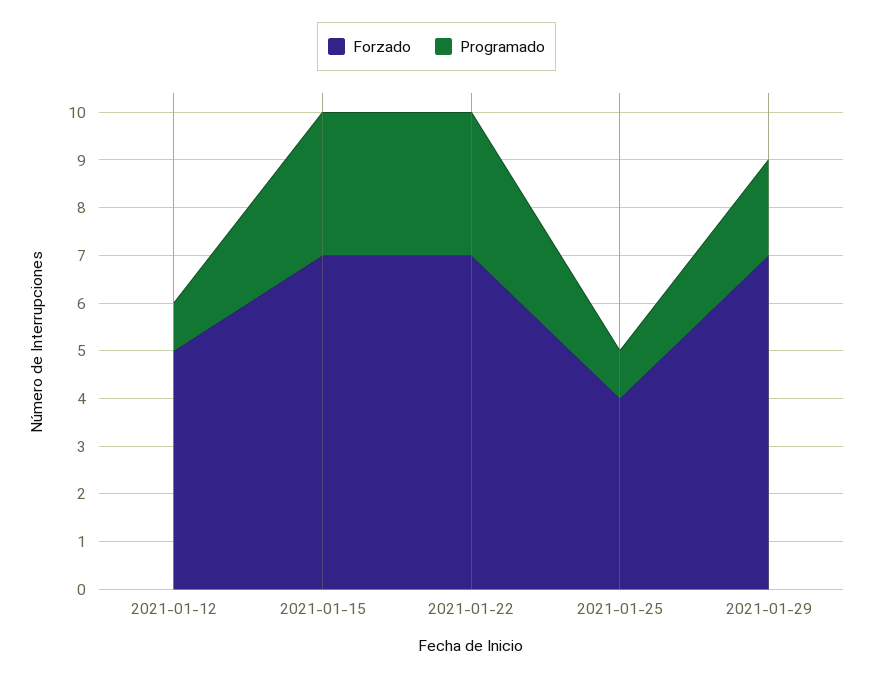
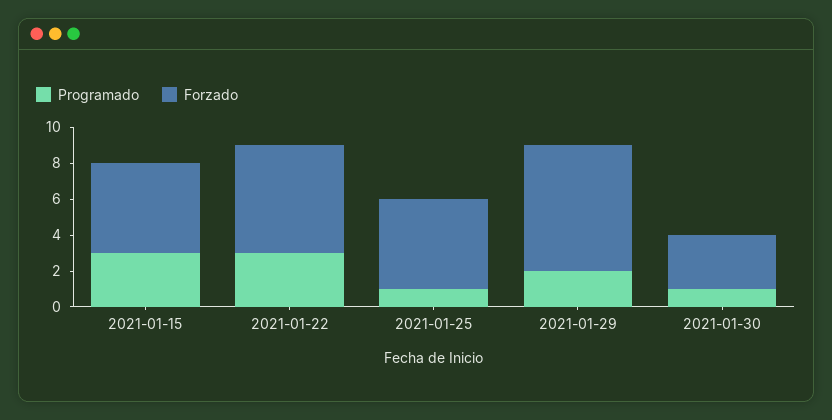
Forzado, 2021-01-12: 5 -> none
Programado, 2021-01-12: 1 -> none
Forzado, 2021-01-15: 7 -> 5
Forzado, 2021-01-22: 7 -> 6
Forzado, 2021-01-25: 4 -> 5
Programado, 2021-01-30: none -> 1
Forzado, 2021-01-30: none -> 3

